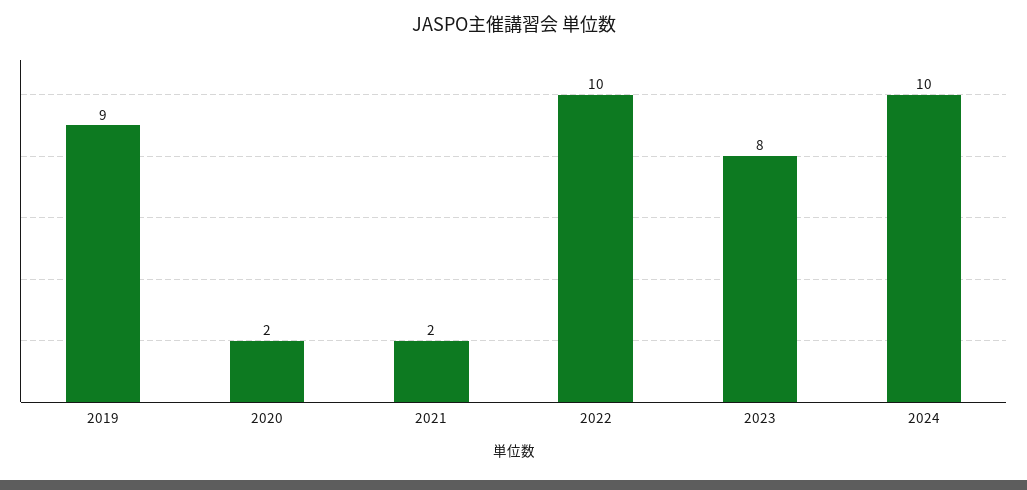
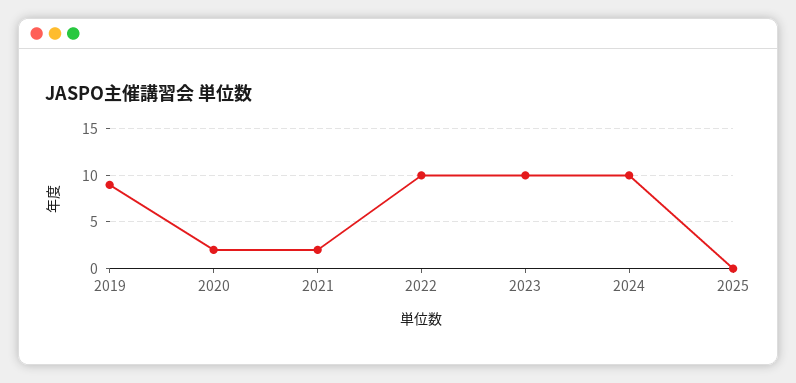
2023: 8 -> 10
2025: none -> 0

